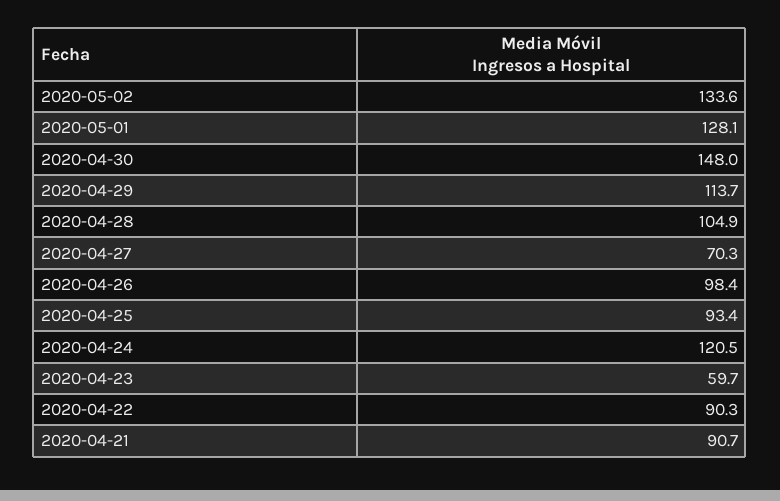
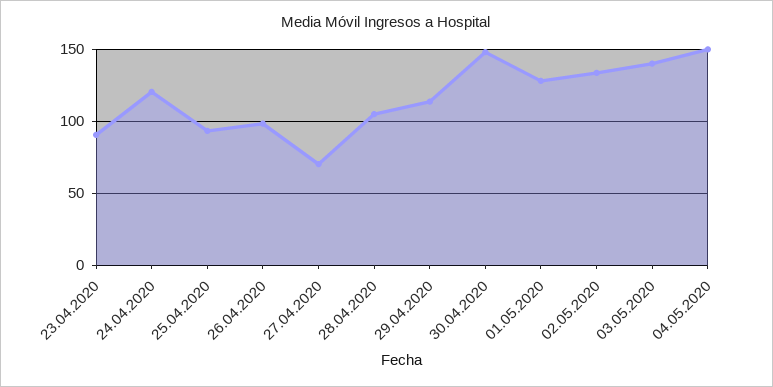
2020-04-23: 59.7 -> 90
2020-04-22: 90.3 -> none
2020-04-21: 90.7 -> none
03.05.2020: none -> 140
04.05.2020: none -> 150

